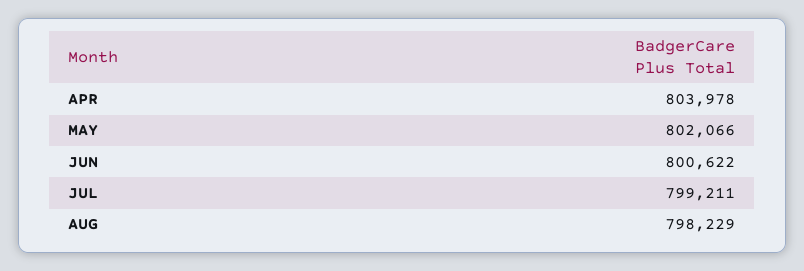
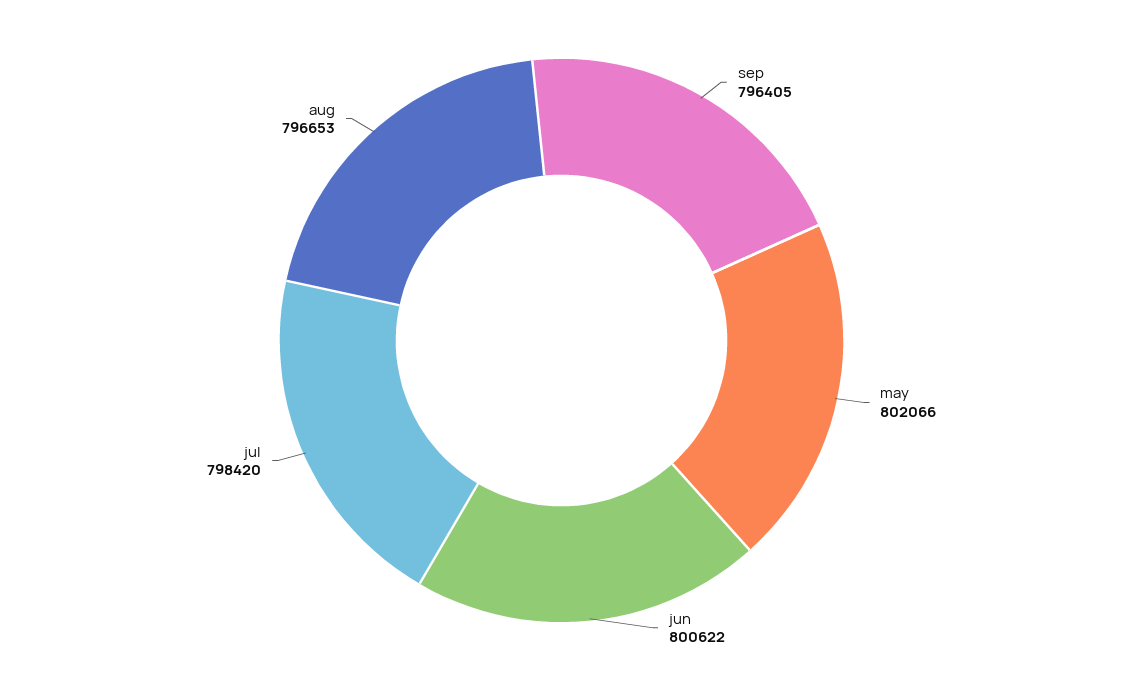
APR: 803978 -> none
JUL: 799211 -> 798420
AUG: 798229 -> 796653
sep: none -> 796405

